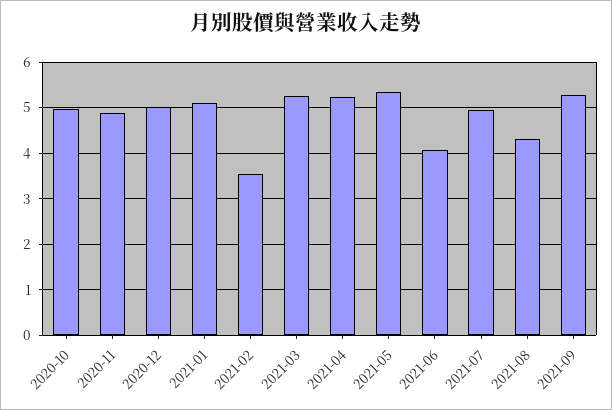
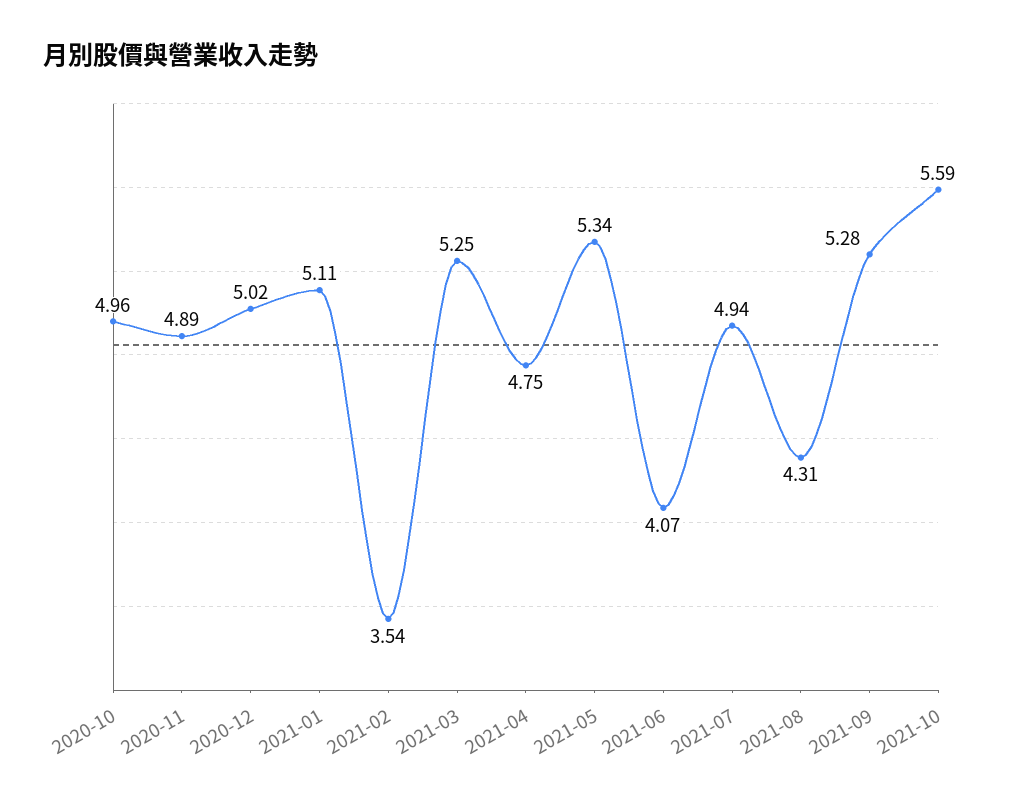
2021-04: 5.2 -> 4.75
2021-10: none -> 5.59

